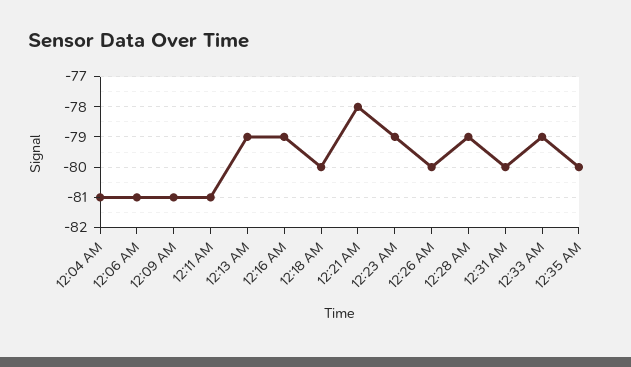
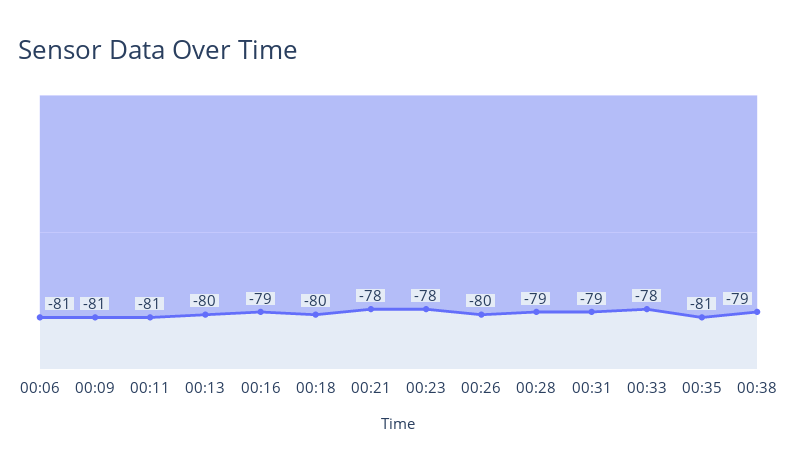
12:04 AM: -81 -> none
12:13 AM: -79 -> -80
12:23 AM: -79 -> -78
12:31 AM: -80 -> -79
12:33 AM: -79 -> -78
12:35 AM: -80 -> -81
00:38: none -> -79

